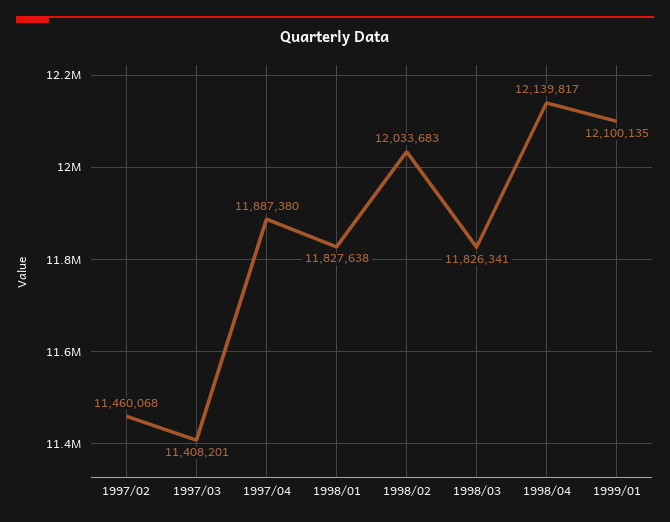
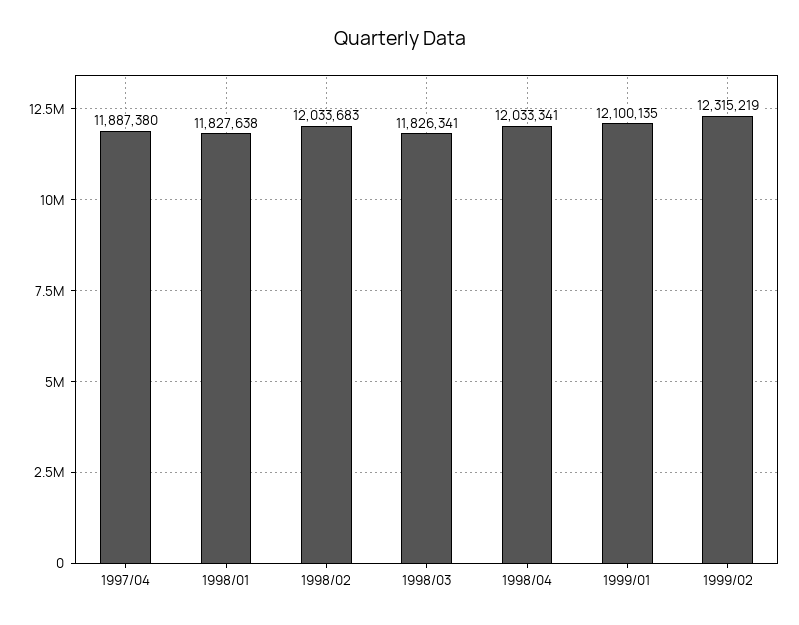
1997/02: 11460068 -> none
1997/03: 11408201 -> none
1998/04: 12139817 -> 12033341
1999/02: none -> 12315219

